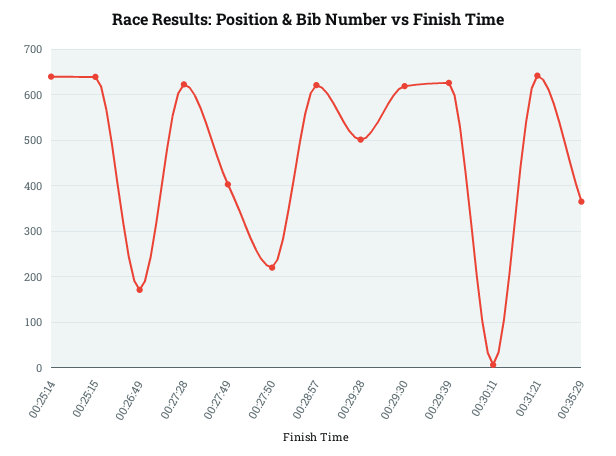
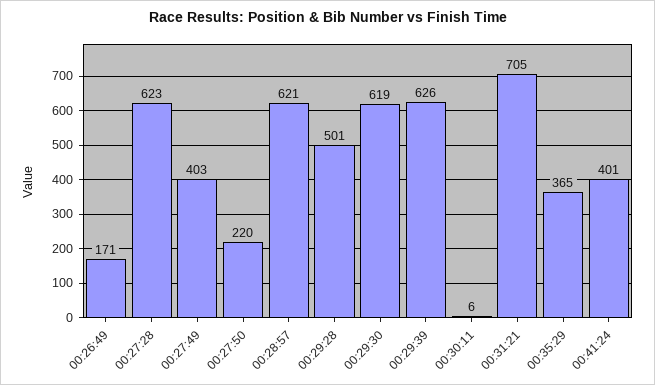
00:25:14: 640 -> none
00:25:15: 640 -> none
00:31:21: 640 -> 705
00:41:24: none -> 401

